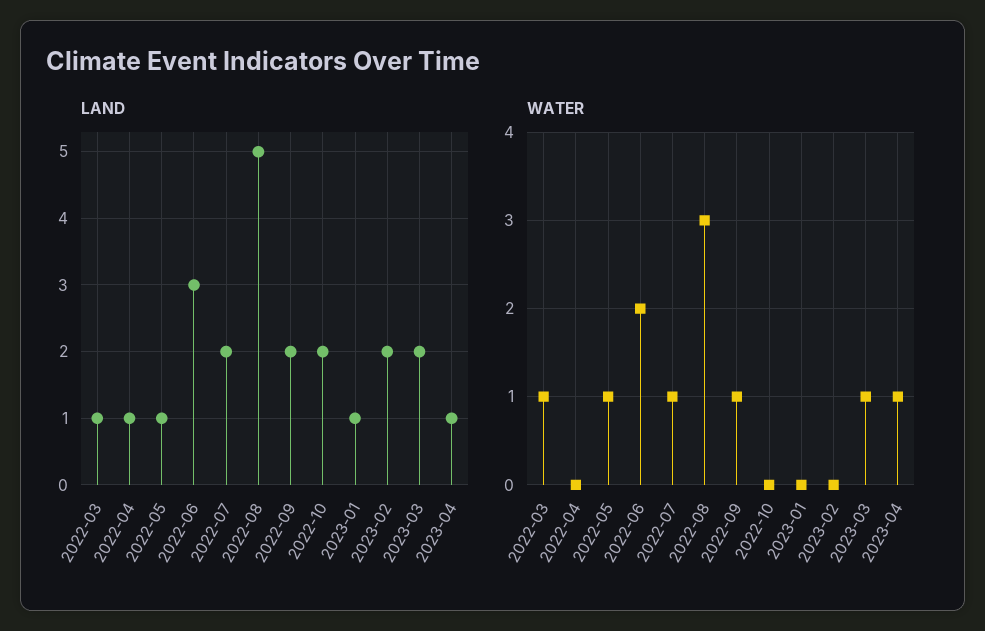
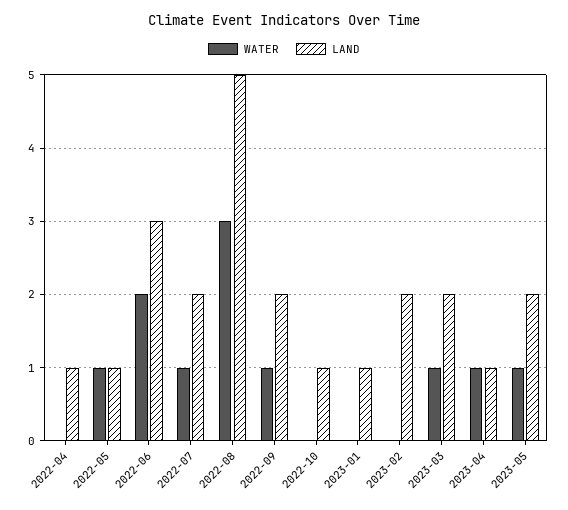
LAND, 2022-03: 1 -> none
LAND, 2022-10: 2 -> 1
WATER, 2022-03: 1 -> none
WATER, 2023-05: none -> 1
LAND, 2023-05: none -> 2

